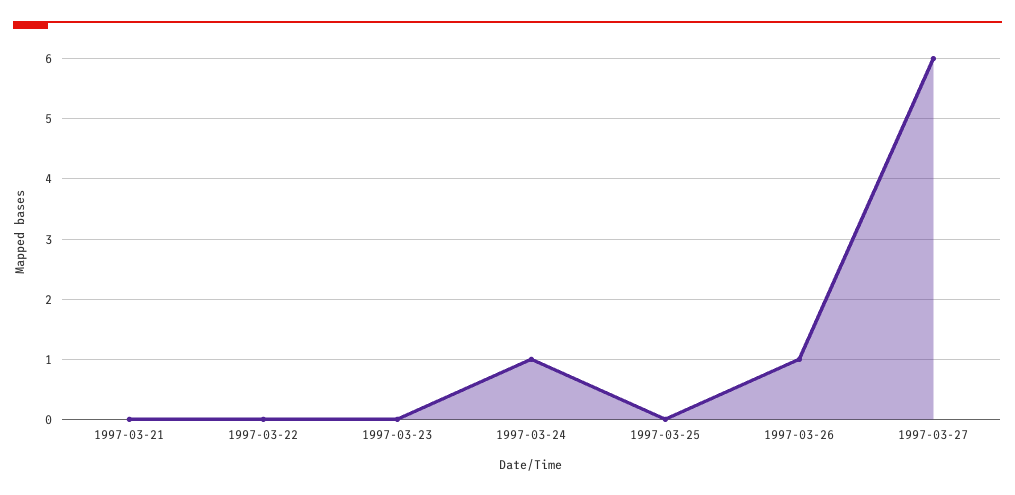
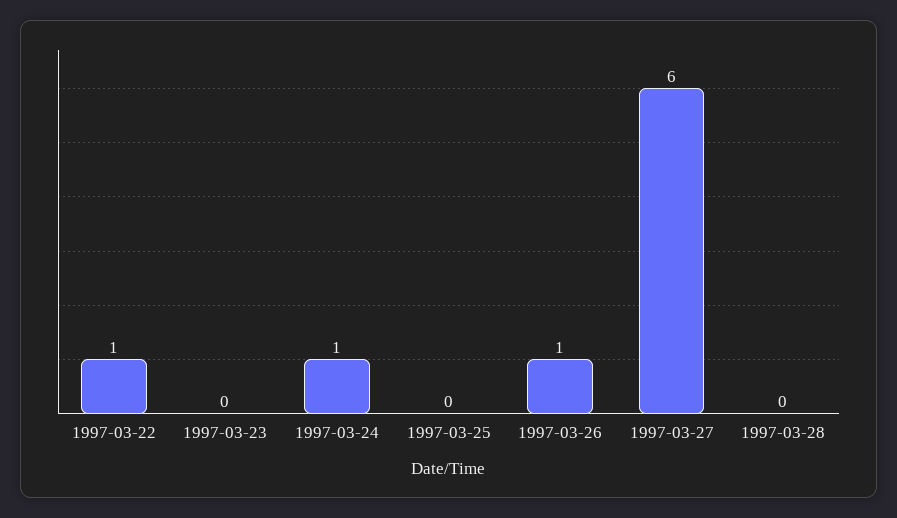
1997-03-21: 0 -> none
1997-03-22: 0 -> 1
1997-03-28: none -> 0

